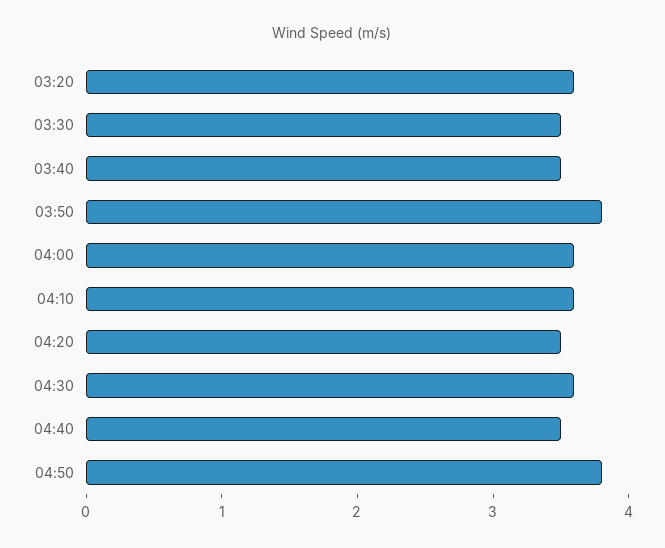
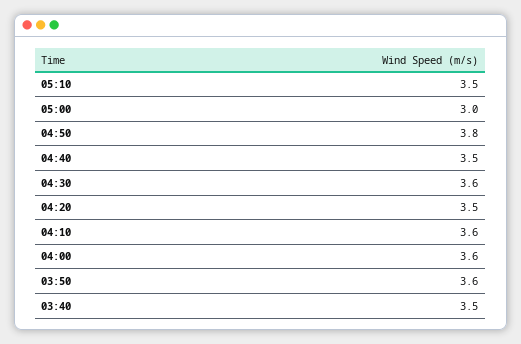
03:20: 3.6 -> none
03:30: 3.5 -> none
03:50: 3.8 -> 3.6
05:10: none -> 3.5
05:00: none -> 3

